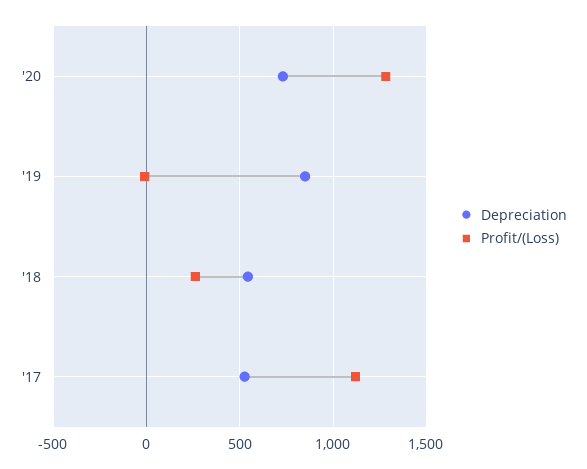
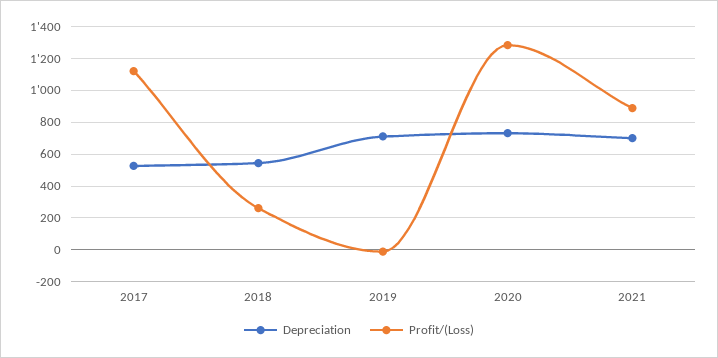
Depreciation, '19: 850 -> 700
Depreciation, 2021: none -> 700
Profit/(Loss), 2021: none -> 900

